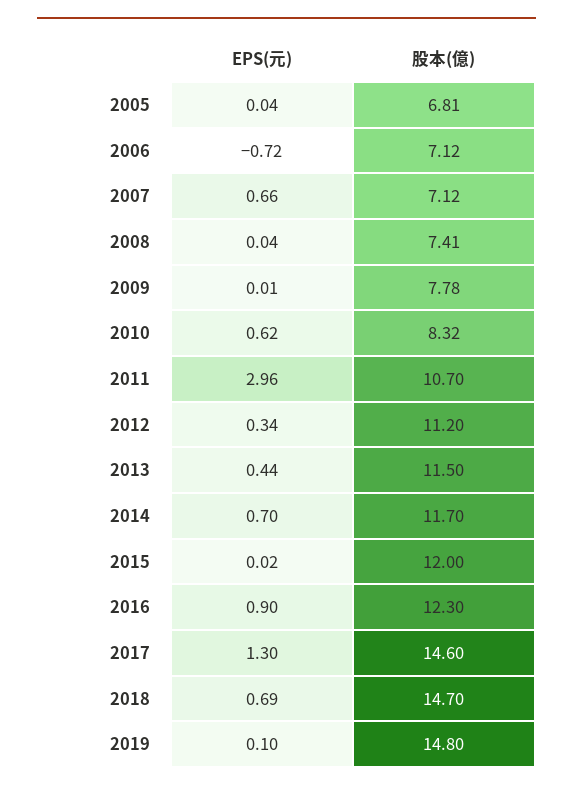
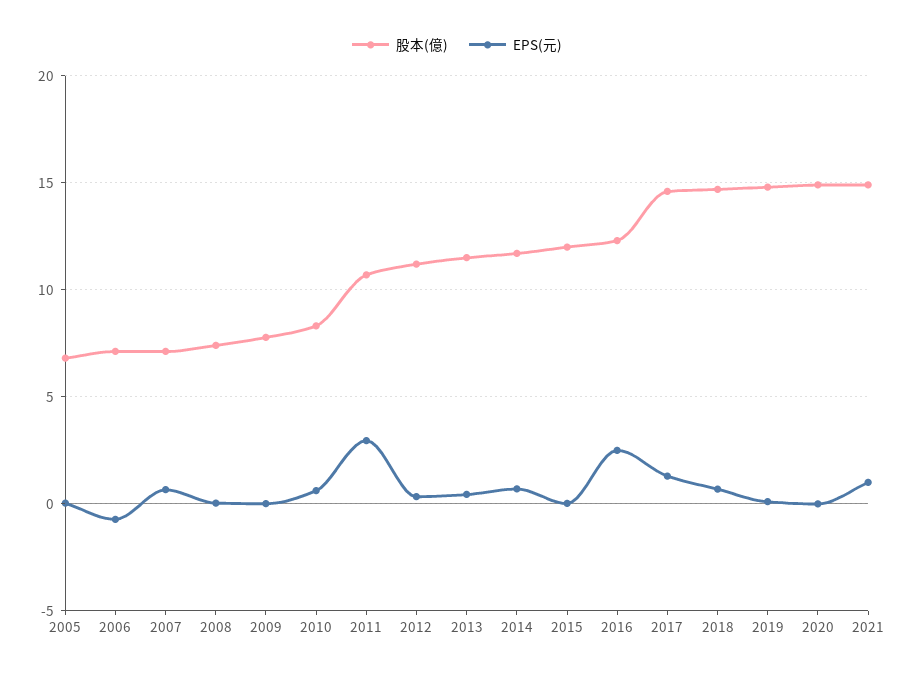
EPS(元), 2016: 0.9 -> 2.5
股本(億), 2020: none -> 15
EPS(元), 2020: none -> 0
股本(億), 2021: none -> 15
EPS(元), 2021: none -> 1

